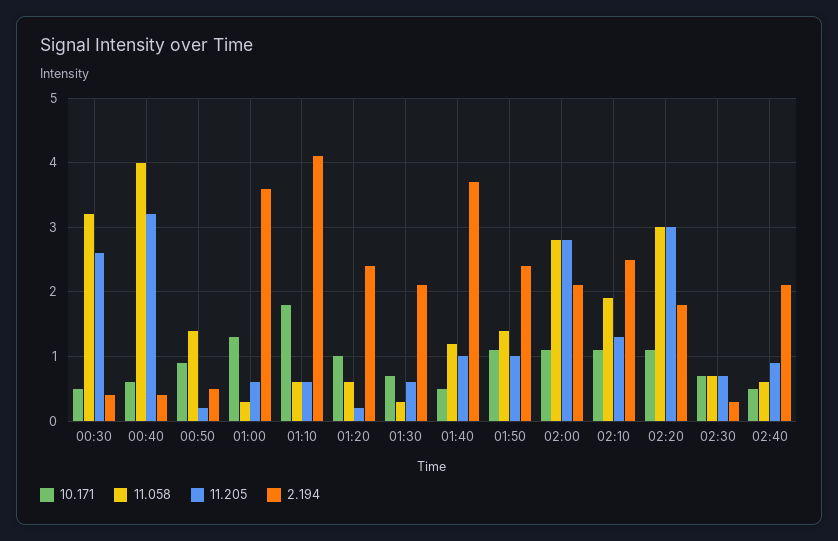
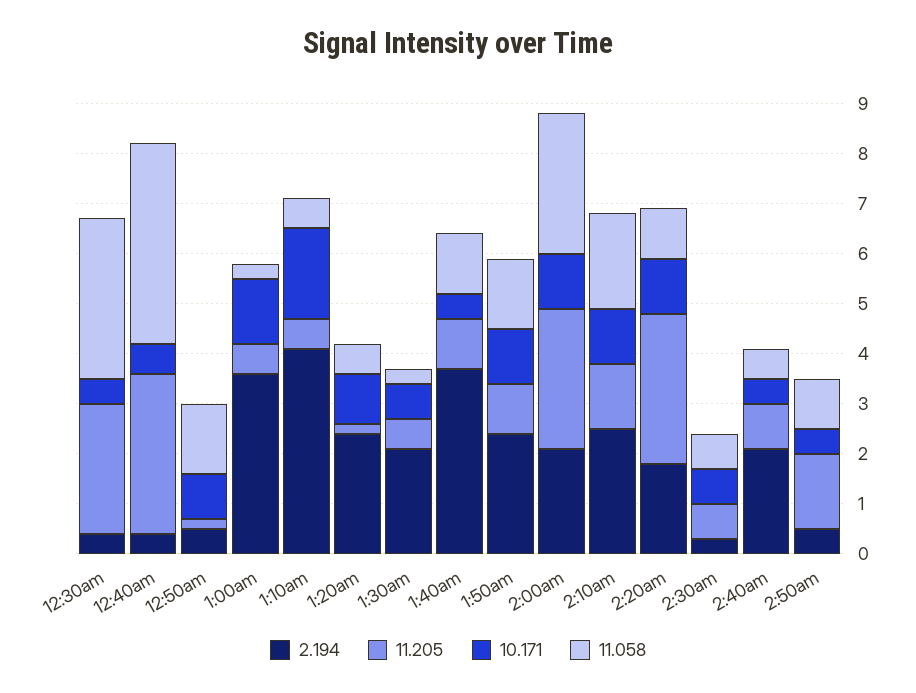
11.058, 02:20: 3 -> 1
2.194, 2:50am: none -> 0.5
11.205, 2:50am: none -> 1.5
10.171, 2:50am: none -> 0.5
11.058, 2:50am: none -> 1

